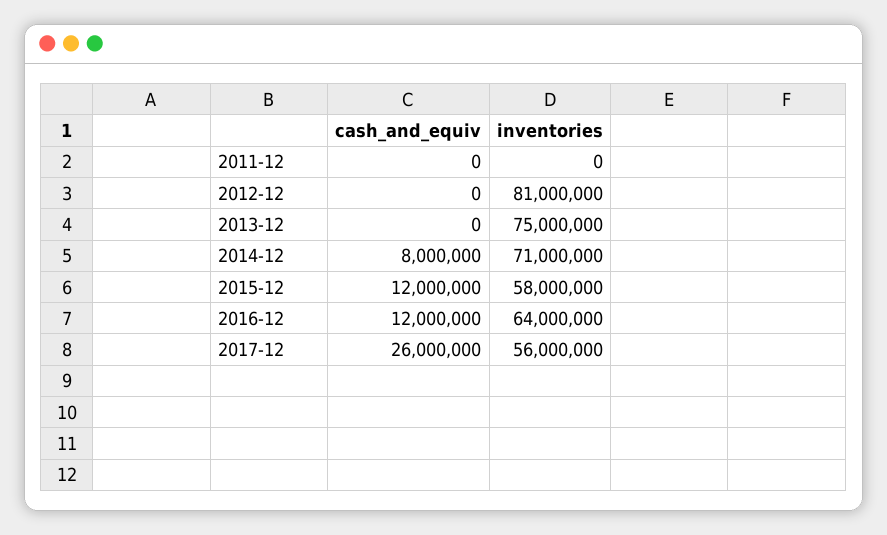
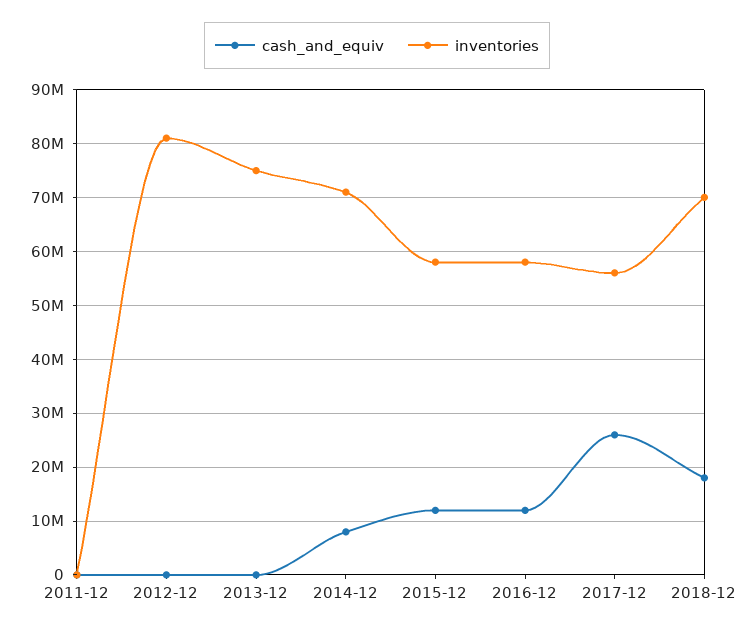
inventories, 2016-12: 64000000 -> 58000000
cash_and_equiv, 2018-12: none -> 18000000
inventories, 2018-12: none -> 70000000

